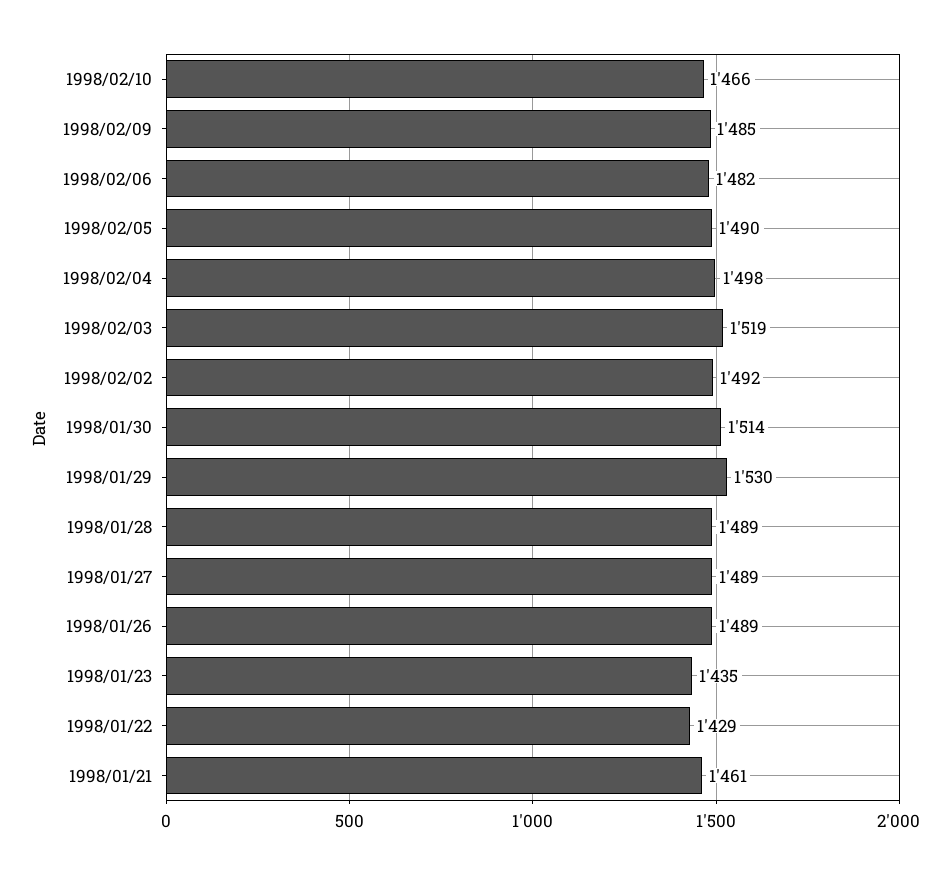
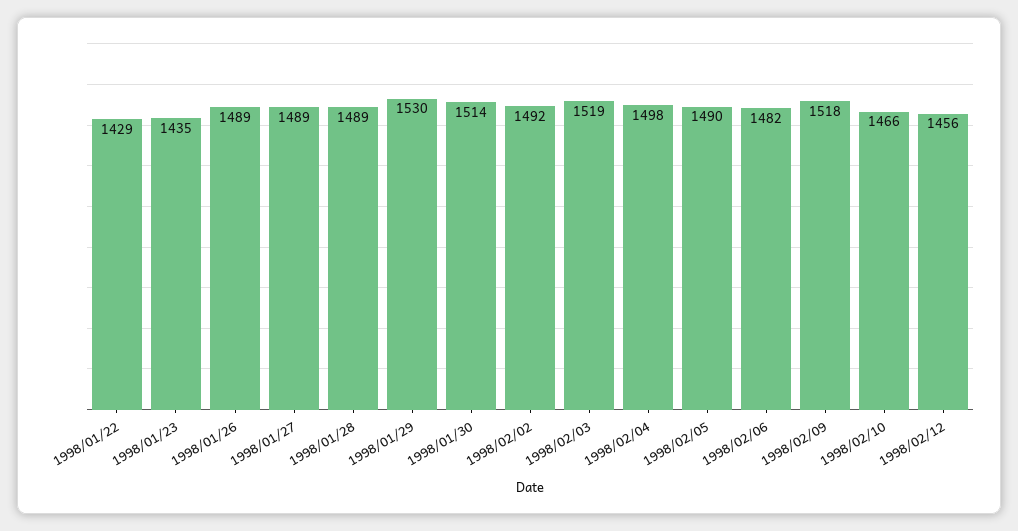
1998/02/09: 1485 -> 1518
1998/01/21: 1461 -> none
1998/02/12: none -> 1456

